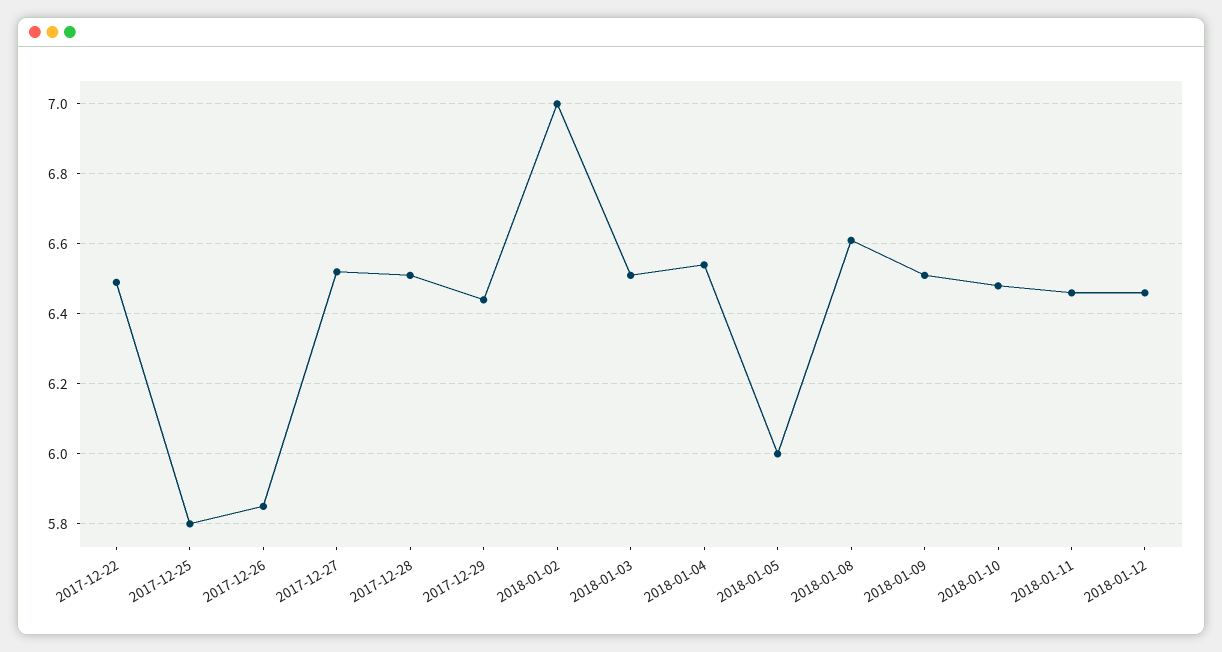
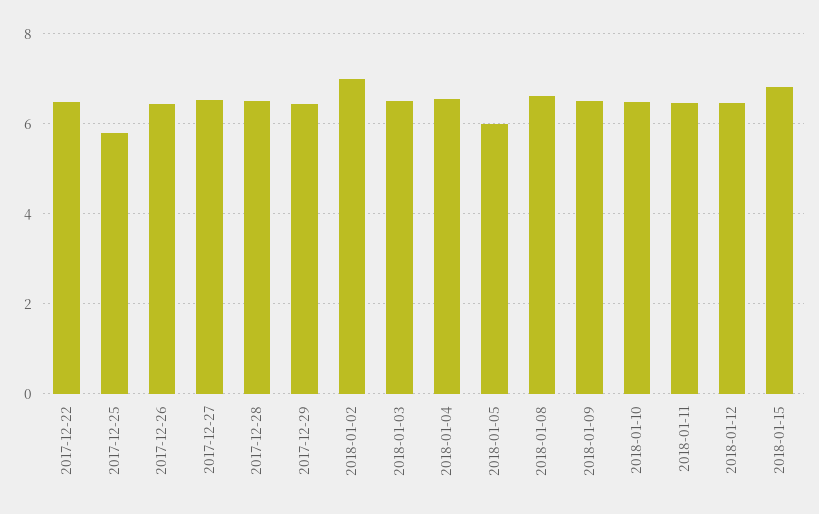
2017-12-26: 5.85 -> 6.4
2018-01-15: none -> 6.8

